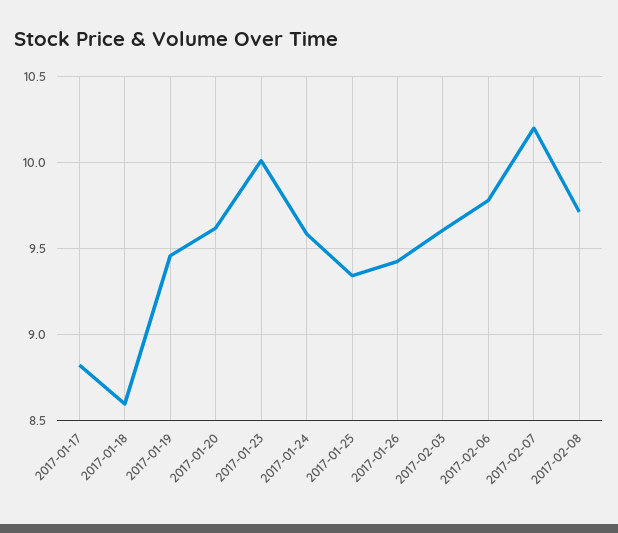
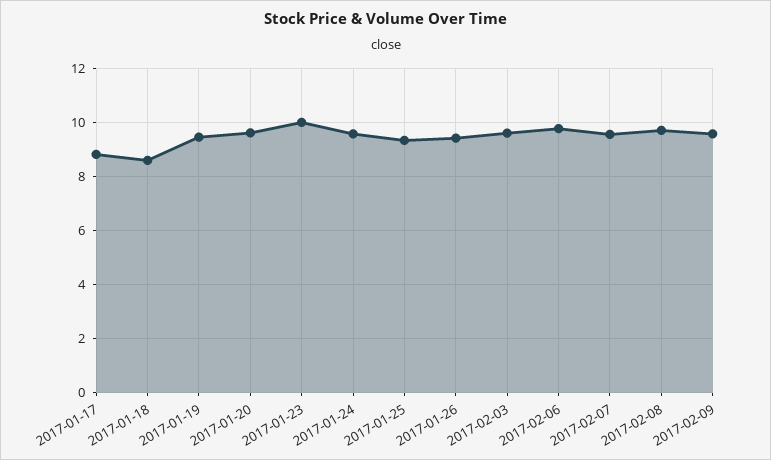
2017-02-07: 10.2 -> 9.5
2017-02-09: none -> 9.5

